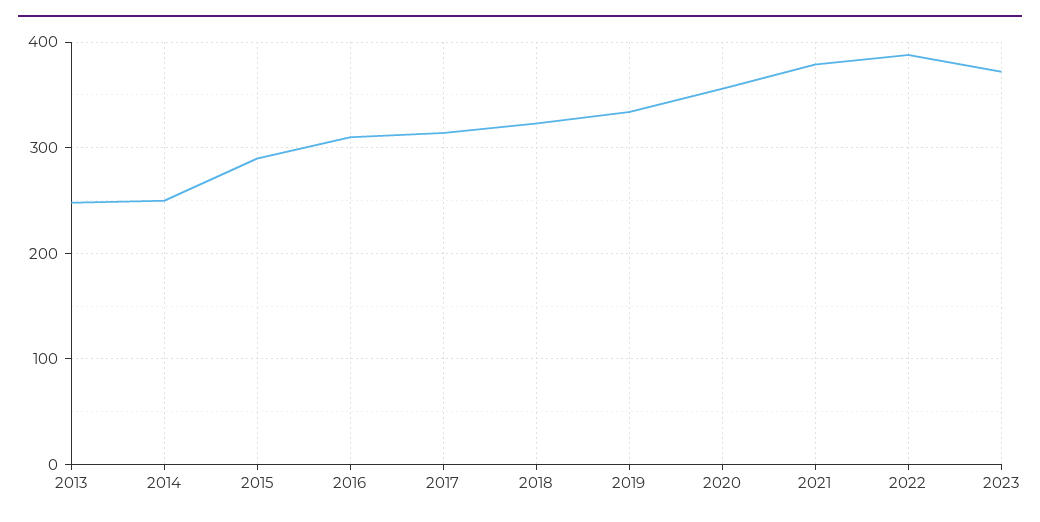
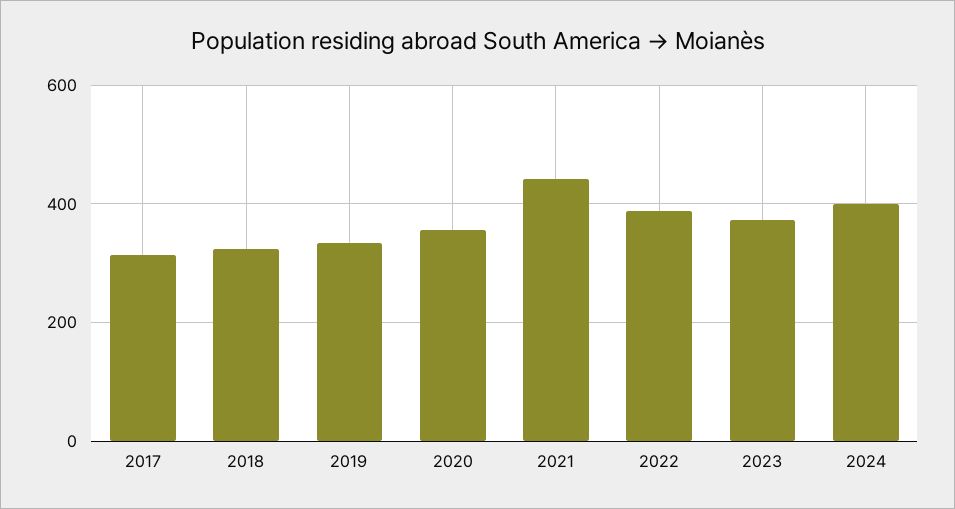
2013: 250 -> none
2014: 250 -> none
2015: 290 -> none
2016: 310 -> none
2021: 380 -> 440
2024: none -> 400

